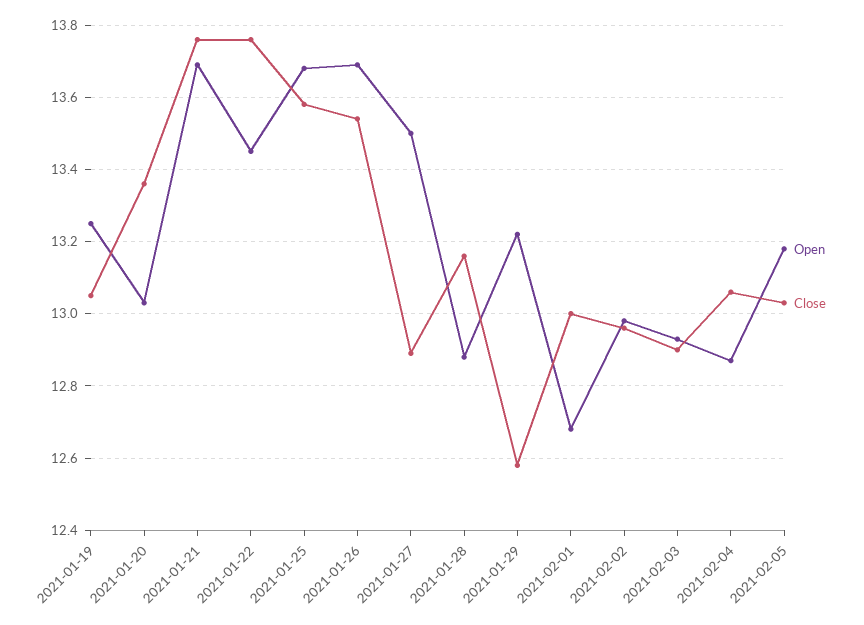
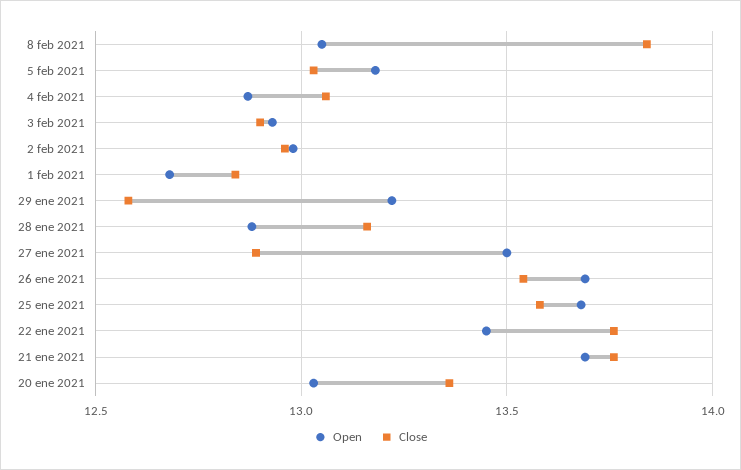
Open, 2021-01-19: 13.25 -> none
Close, 2021-01-19: 13.05 -> none
Close, 2021-02-01: 13 -> 12.85
Open, 8 feb 2021: none -> 13.05
Close, 8 feb 2021: none -> 13.85

